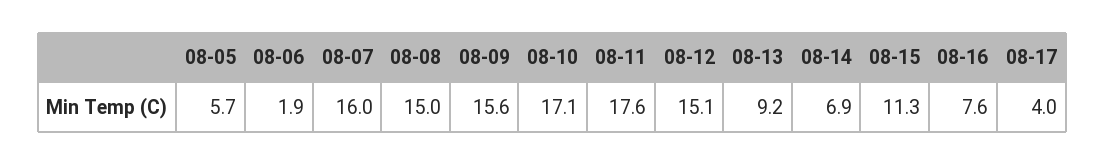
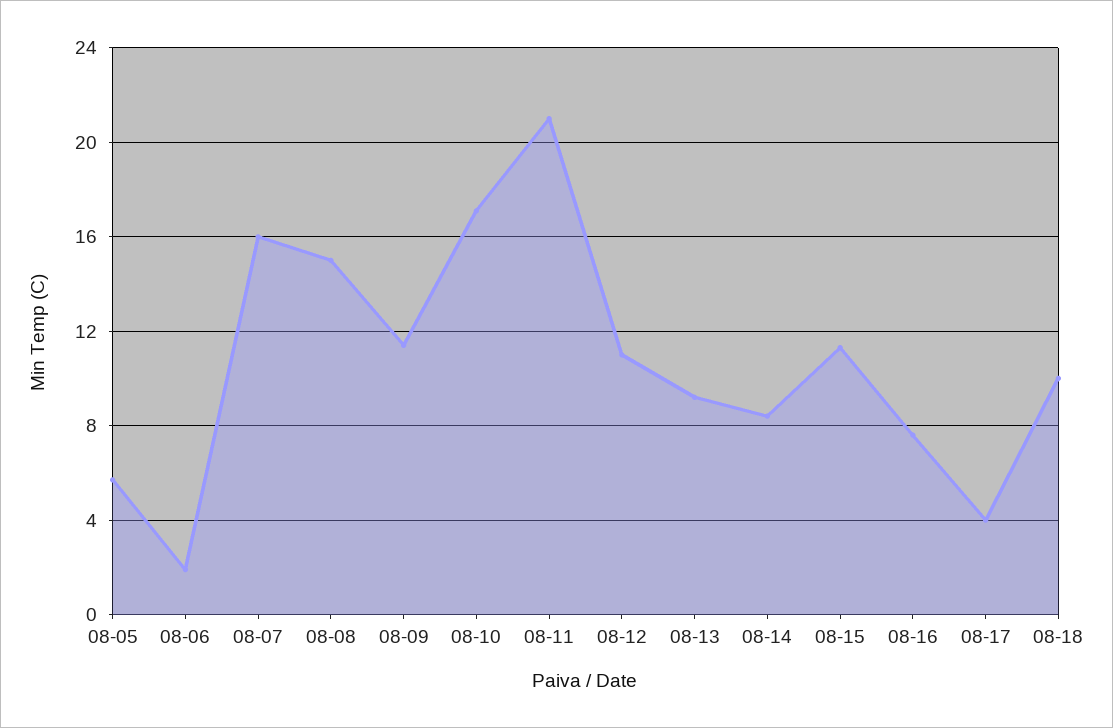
08-09: 15.6 -> 11.5
08-11: 17.6 -> 21
08-12: 15.1 -> 11
08-14: 6.9 -> 8.5
08-18: none -> 10

